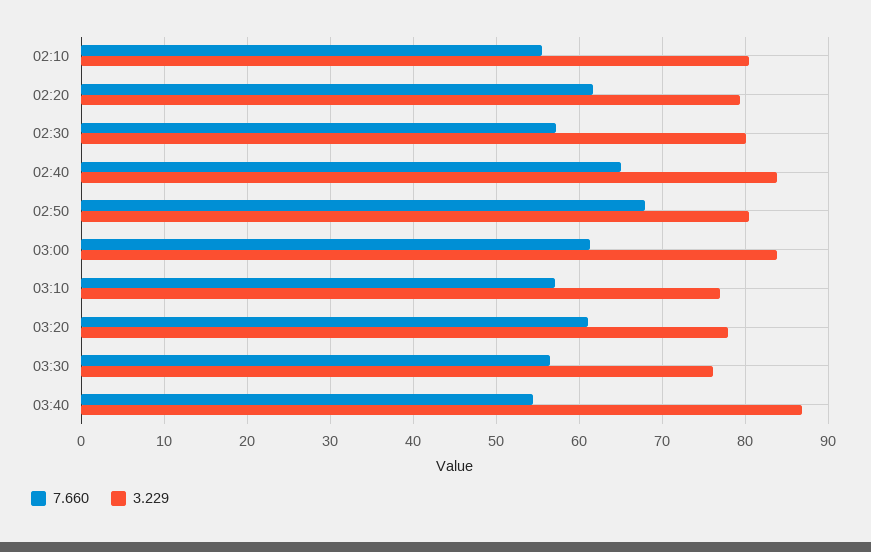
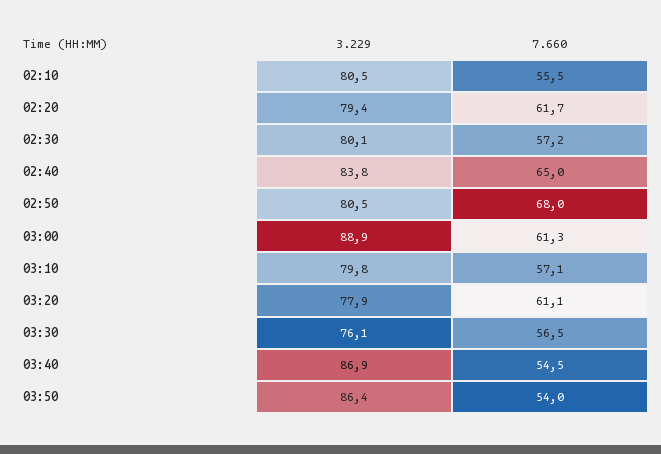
3.229, 03:00: 84 -> 88.9
3.229, 03:10: 77 -> 79.8
3.229, 03:50: none -> 86.4
7.660, 03:50: none -> 54

